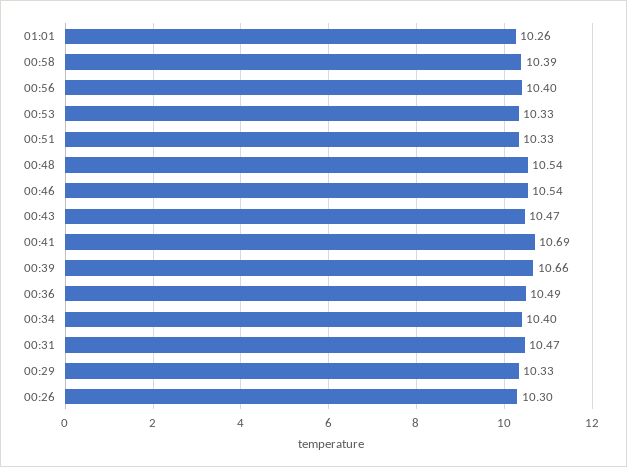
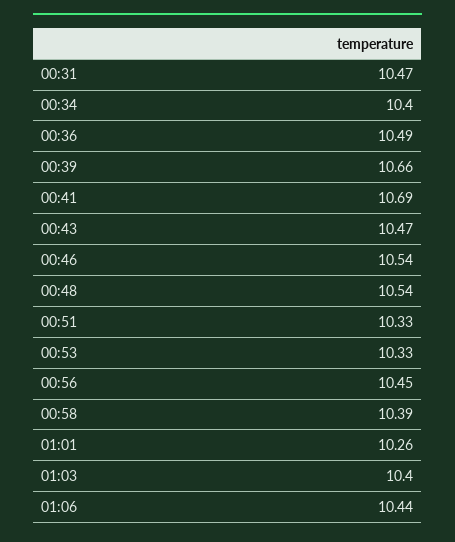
00:56: 10.4 -> 10.45
00:29: 10.33 -> none
00:26: 10.3 -> none
01:03: none -> 10.4
01:06: none -> 10.44

